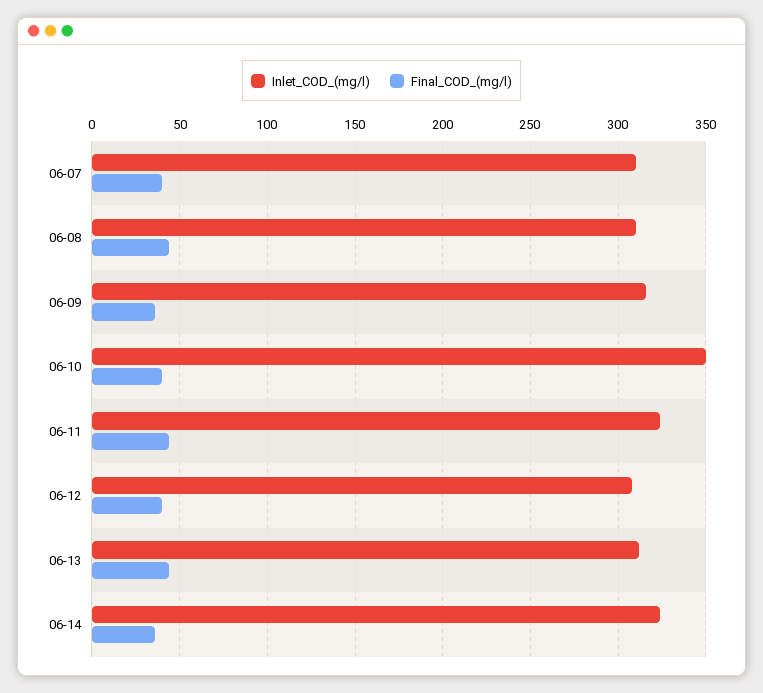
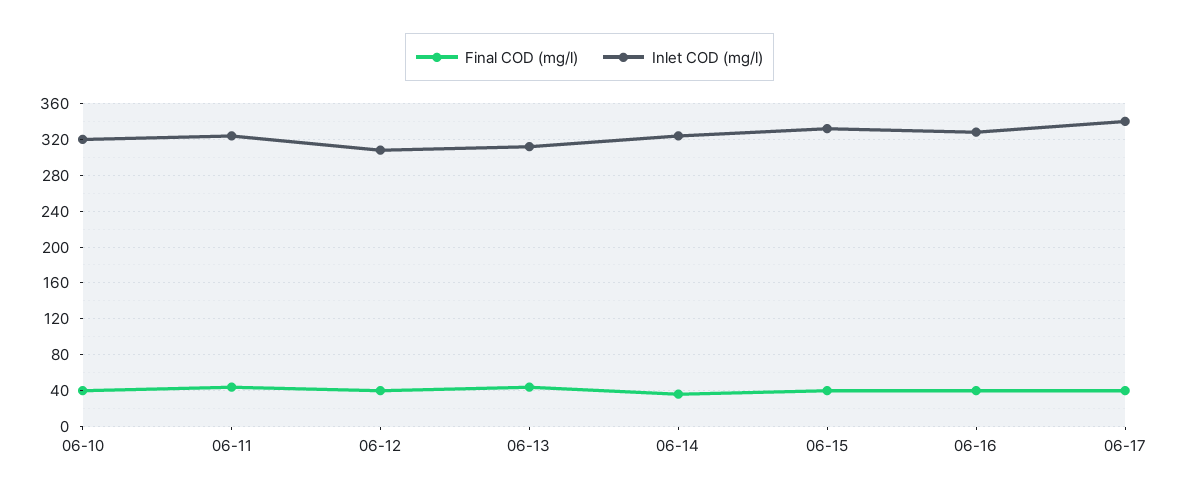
Inlet_COD_(mg/l), 06-07: 310 -> none
Final_COD_(mg/l), 06-07: 40 -> none
Inlet_COD_(mg/l), 06-08: 310 -> none
Final_COD_(mg/l), 06-08: 45 -> none
Inlet_COD_(mg/l), 06-09: 315 -> none
Final_COD_(mg/l), 06-09: 35 -> none
Inlet_COD_(mg/l), 06-10: 350 -> 320
Final_COD_(mg/l), 06-15: none -> 40
Inlet_COD_(mg/l), 06-15: none -> 330
Final_COD_(mg/l), 06-16: none -> 40
Inlet_COD_(mg/l), 06-16: none -> 330
Final_COD_(mg/l), 06-17: none -> 40
Inlet_COD_(mg/l), 06-17: none -> 340

